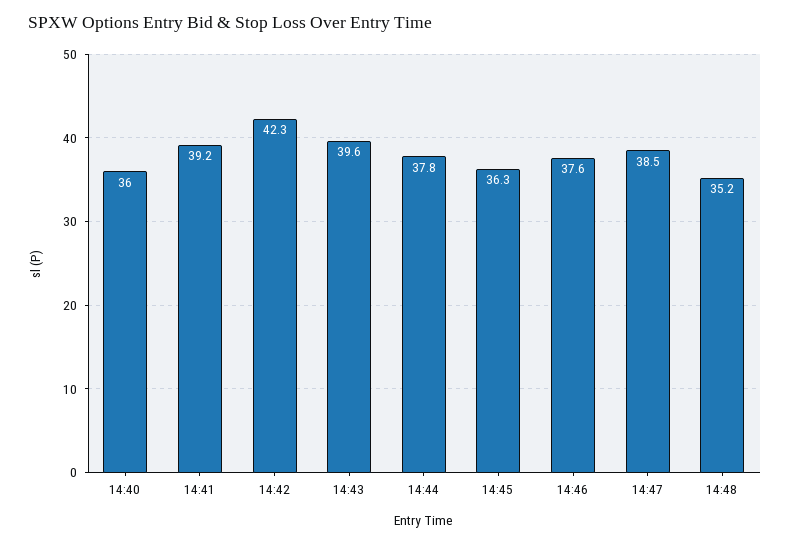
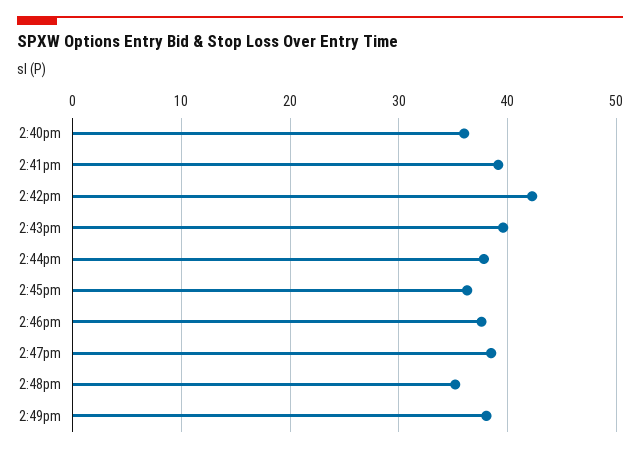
2:49pm: none -> 38

